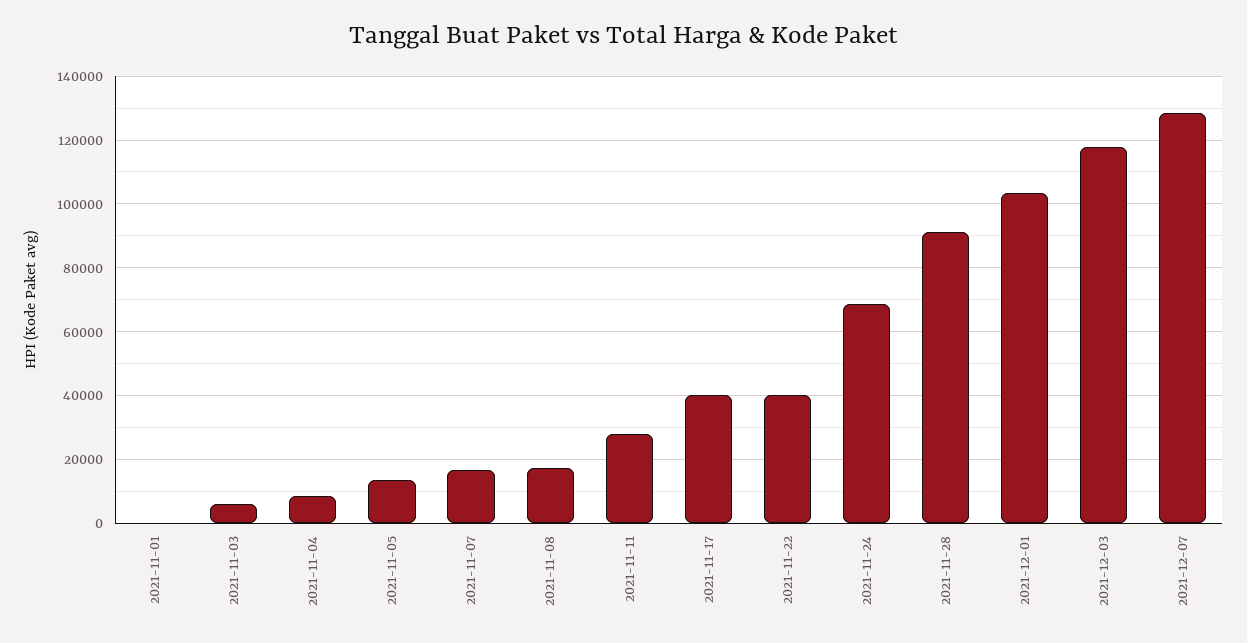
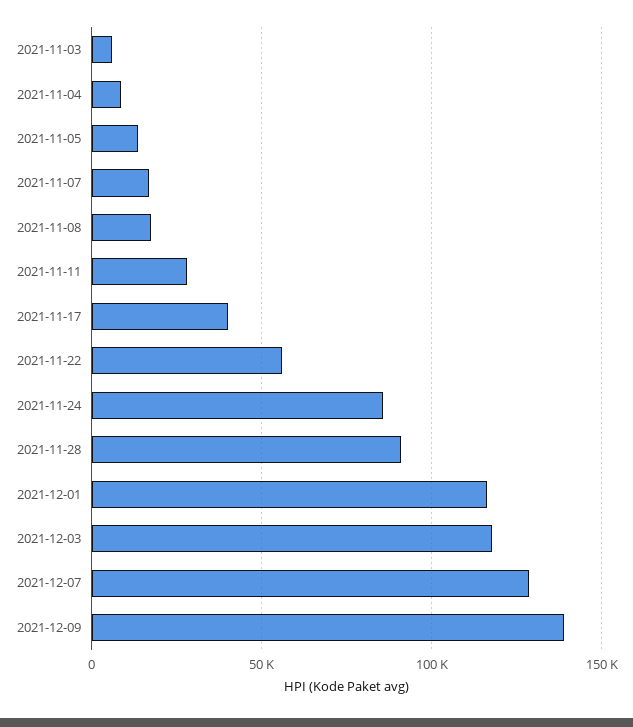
2021-11-01: 0 -> none
2021-11-22: 40000 -> 55000
2021-11-24: 68000 -> 85000
2021-12-01: 104000 -> 115000
2021-12-09: none -> 140000

